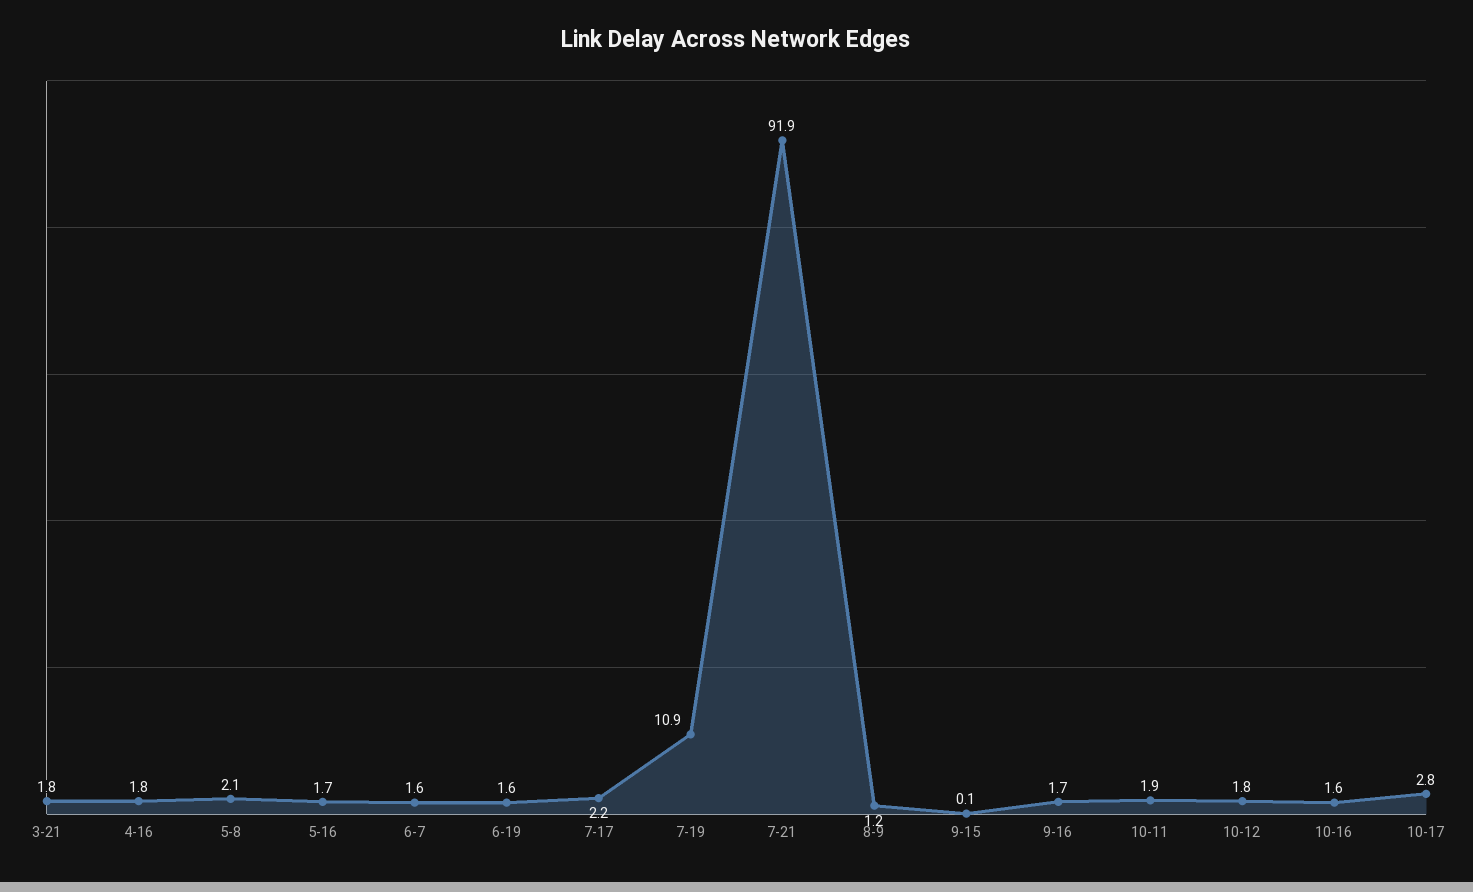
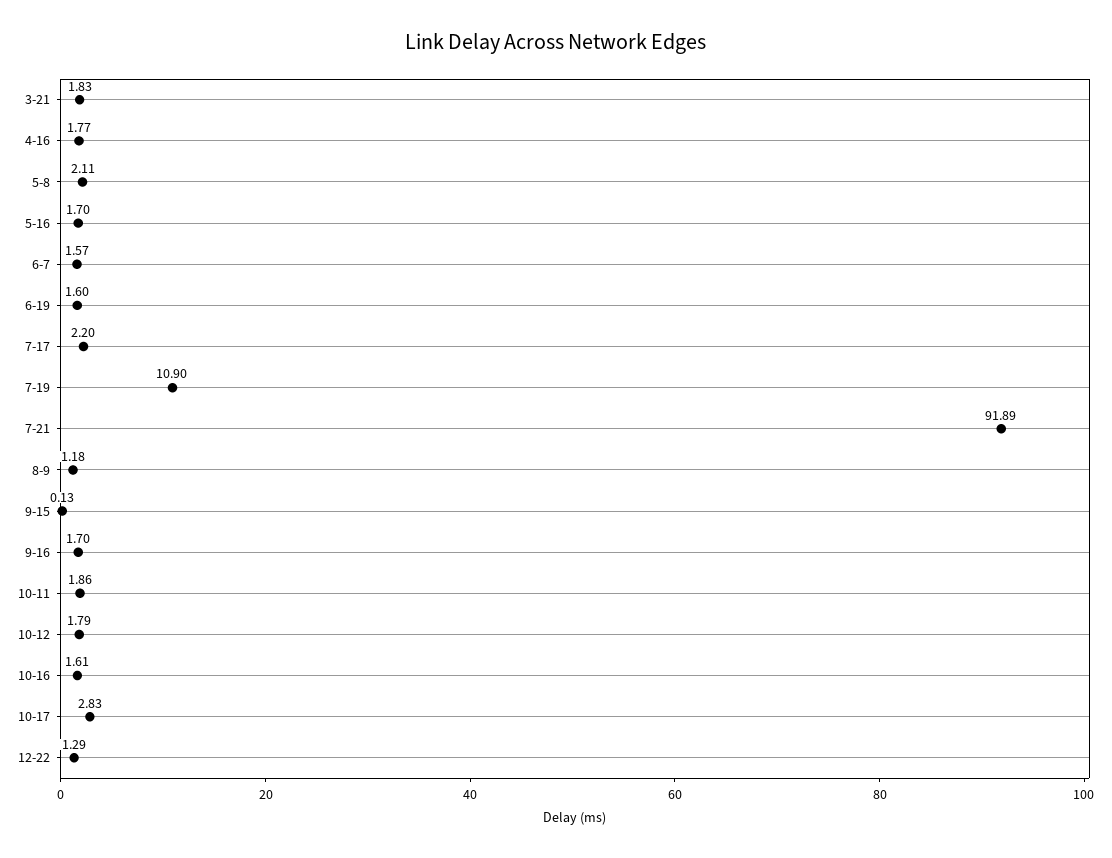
12-22: none -> 1.29

